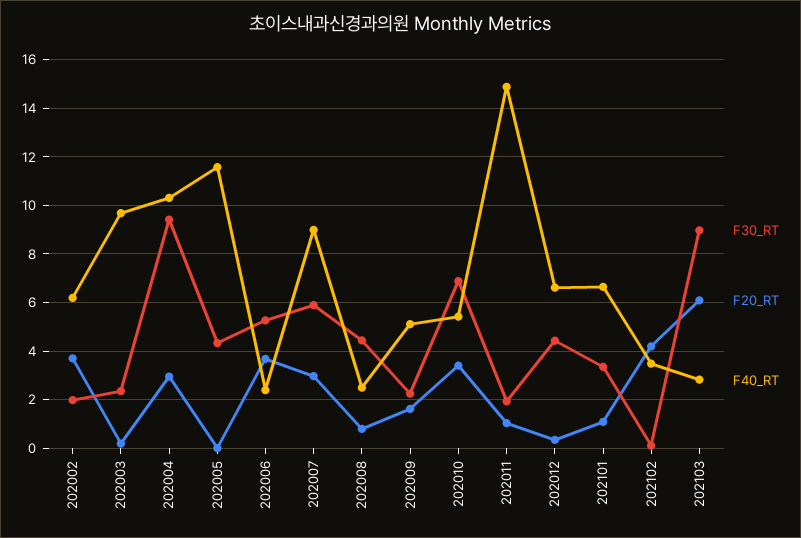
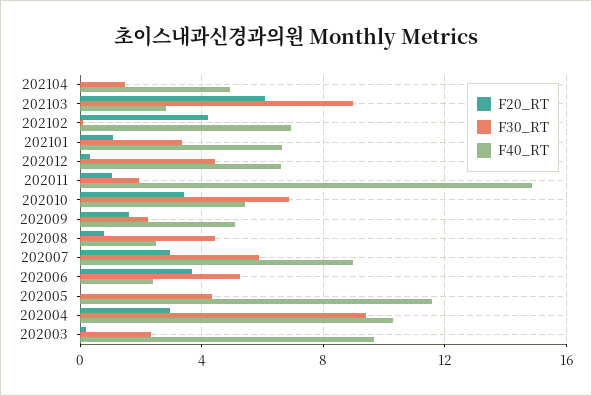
F30_RT, 202002: 2 -> none
F20_RT, 202002: 3.75 -> none
F40_RT, 202002: 6.25 -> none
F40_RT, 202102: 3.5 -> 7
F20_RT, 202104: none -> 0
F30_RT, 202104: none -> 1.5
F40_RT, 202104: none -> 5

